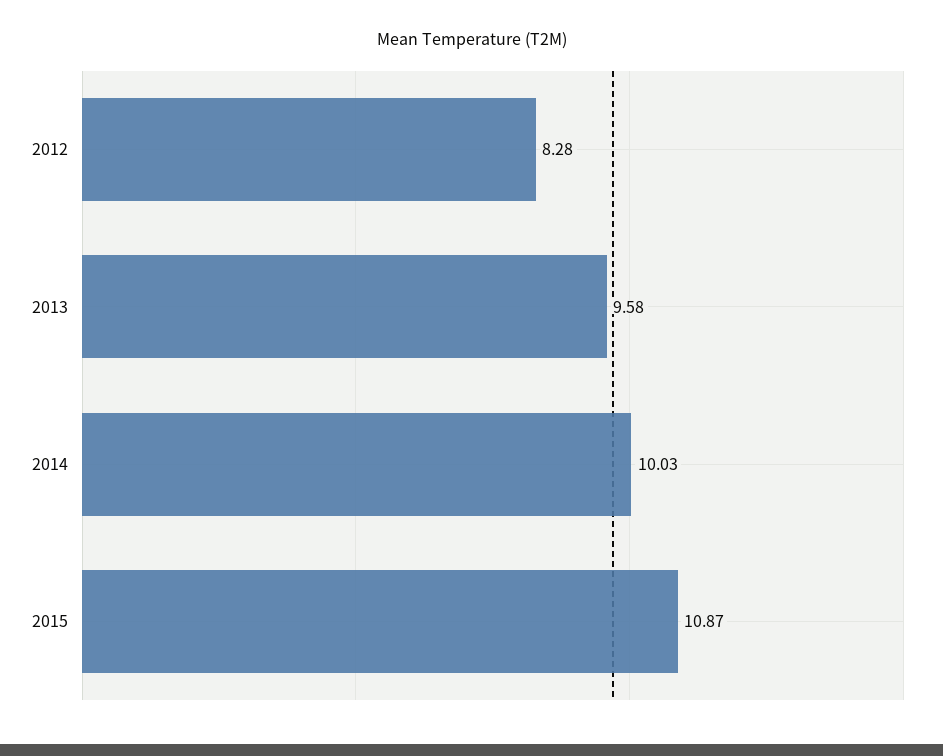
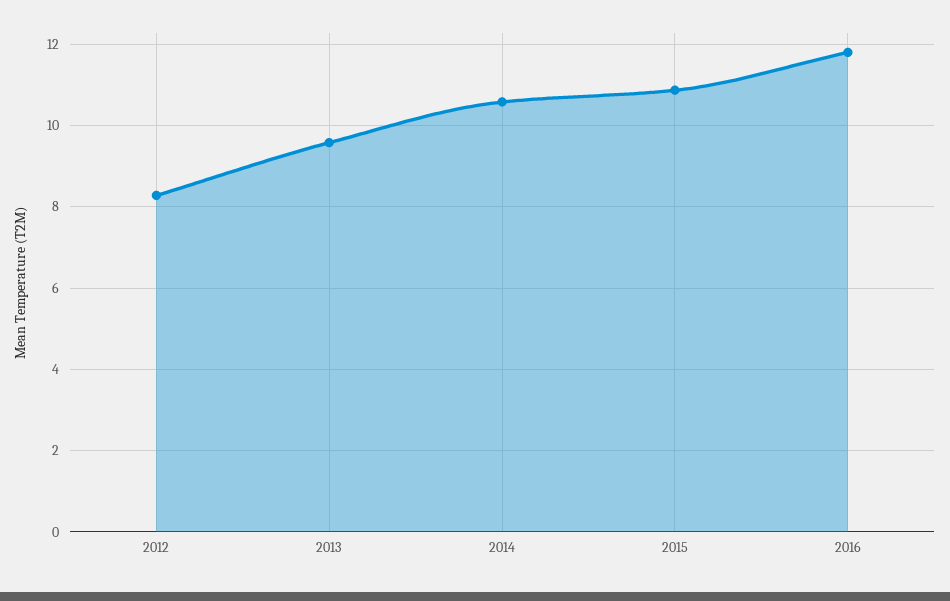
2014: 10.03 -> 10.6
2016: none -> 11.8

